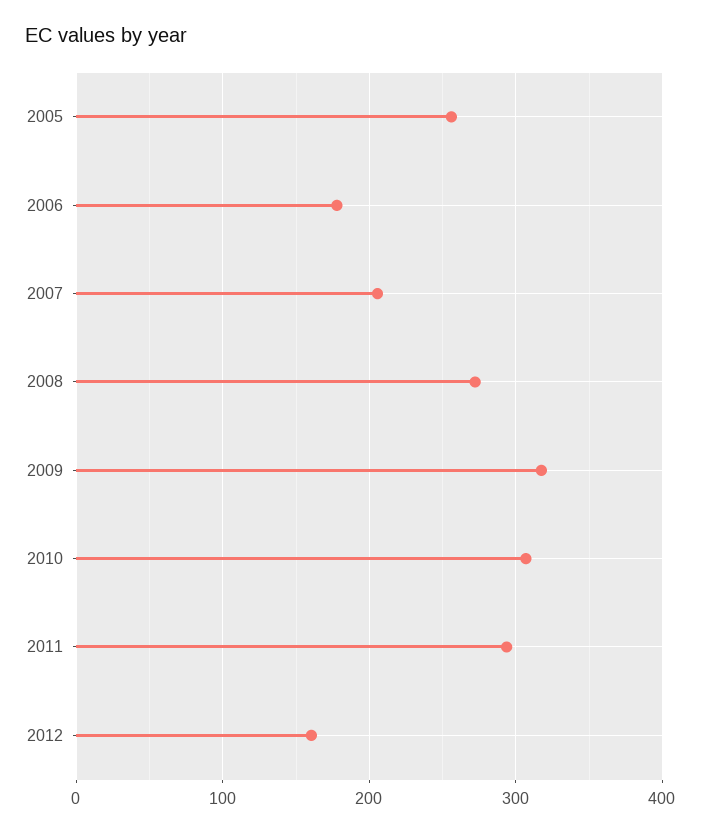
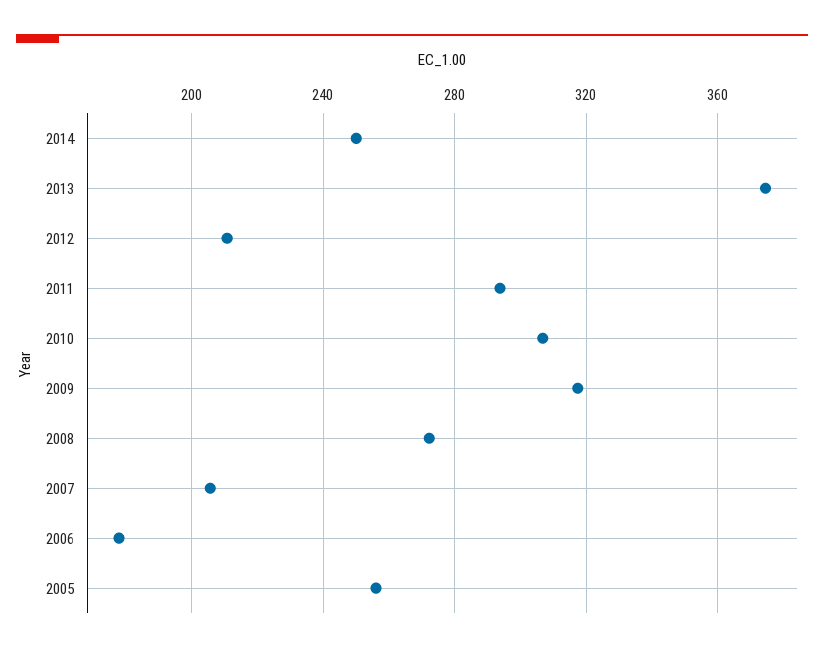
2012: 160 -> 210
2014: none -> 250
2013: none -> 375

